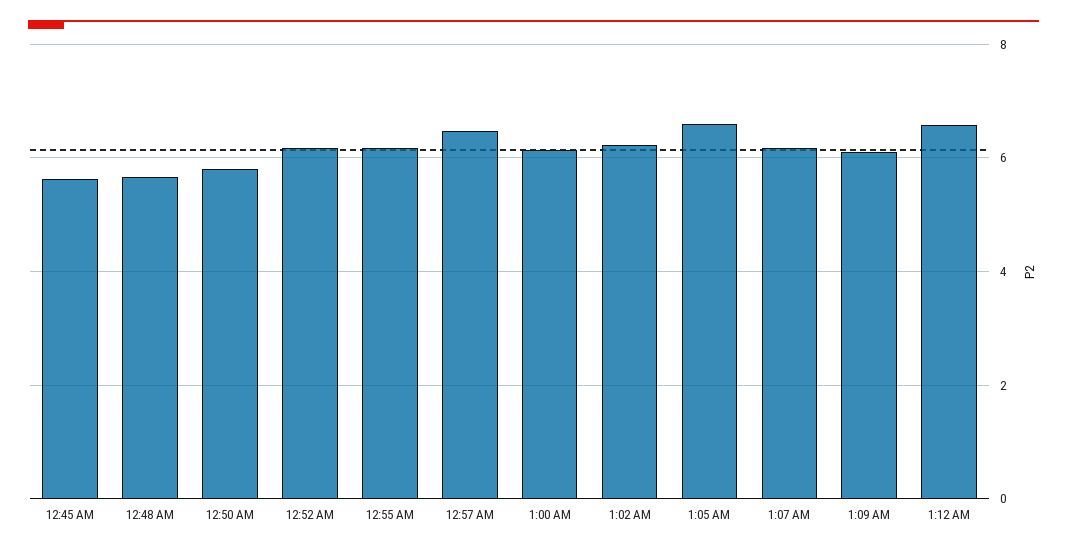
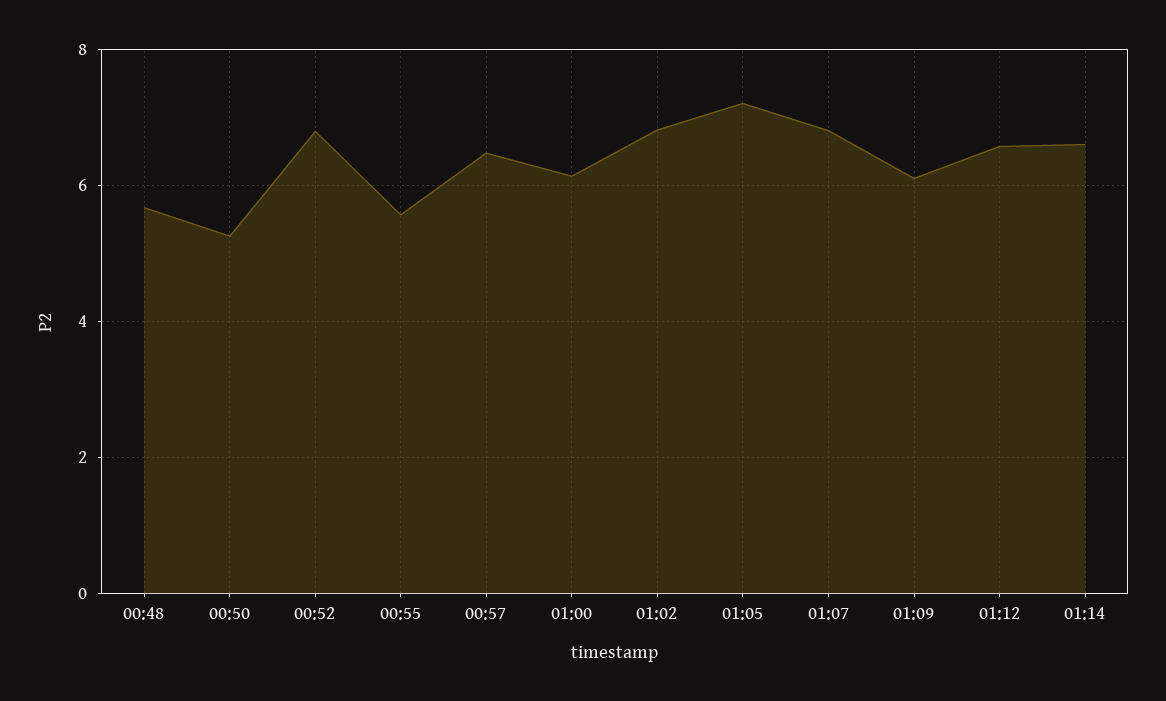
12:45 AM: 5.6 -> none
12:50 AM: 5.8 -> 5.2
12:52 AM: 6.2 -> 6.8
12:55 AM: 6.2 -> 5.6
1:02 AM: 6.2 -> 6.8
1:05 AM: 6.6 -> 7.2
1:07 AM: 6.2 -> 6.8
01:14: none -> 6.6

